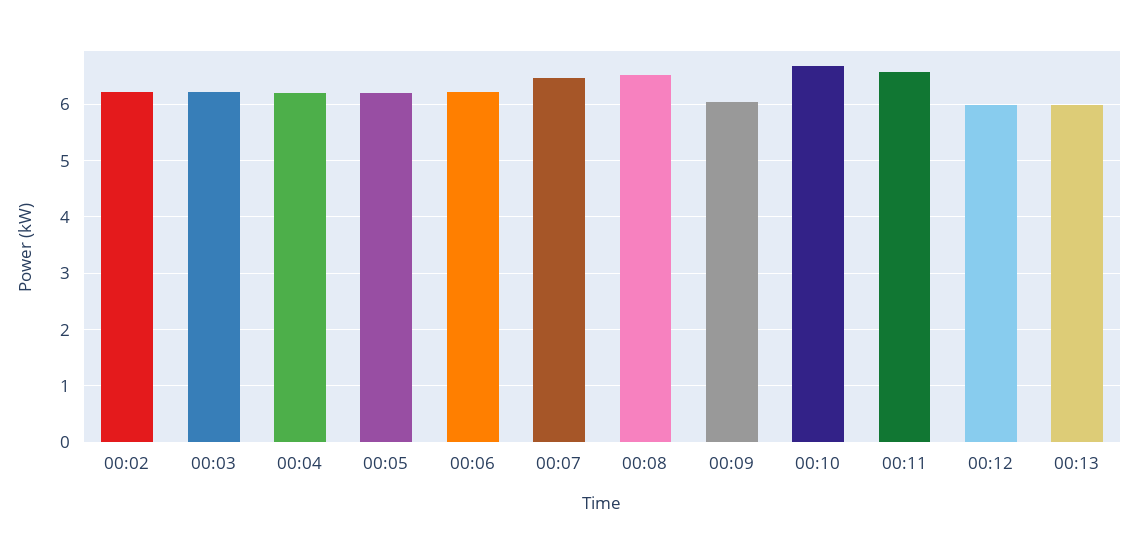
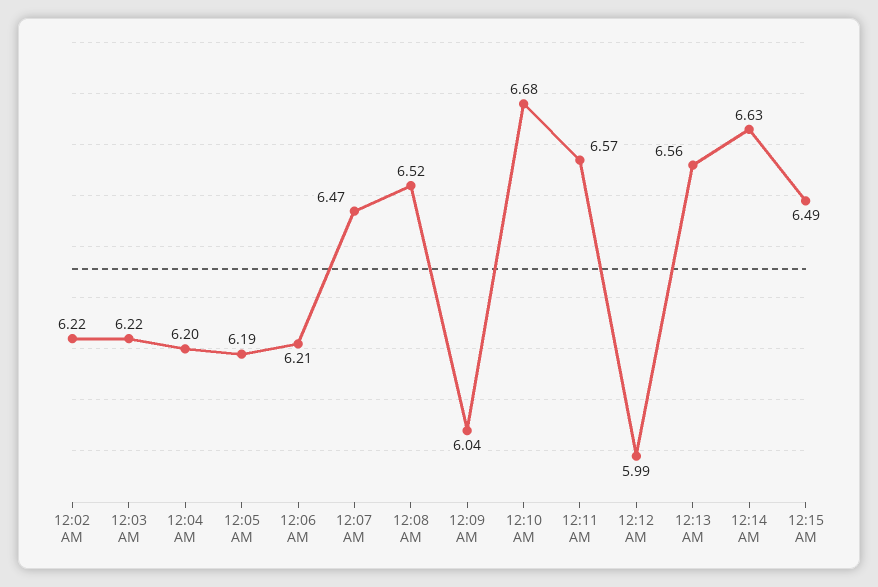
00:13: 6 -> 6.56
12:14 AM: none -> 6.63
12:15 AM: none -> 6.49

